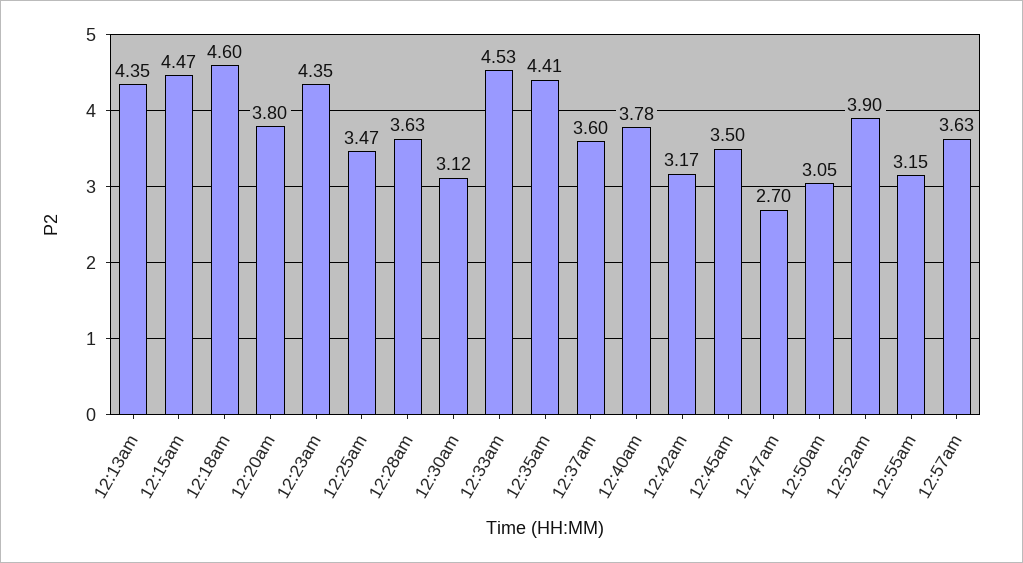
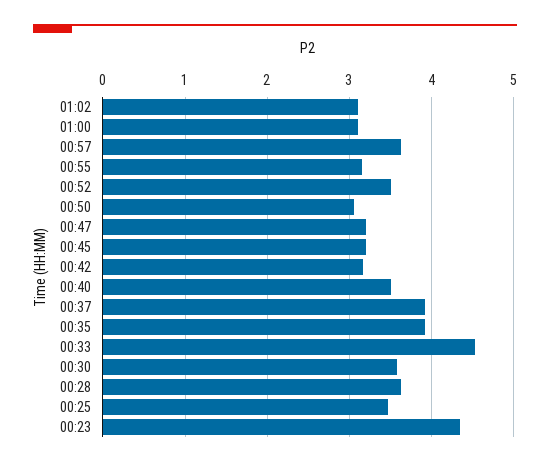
12:13am: 4.35 -> none
12:15am: 4.47 -> none
12:18am: 4.6 -> none
12:20am: 3.8 -> none
12:30am: 3.12 -> 3.6
12:35am: 4.41 -> 3.9
12:37am: 3.6 -> 3.9
12:40am: 3.78 -> 3.5
12:45am: 3.5 -> 3.2
12:47am: 2.7 -> 3.2
12:52am: 3.9 -> 3.5
01:02: none -> 3.1
01:00: none -> 3.1

